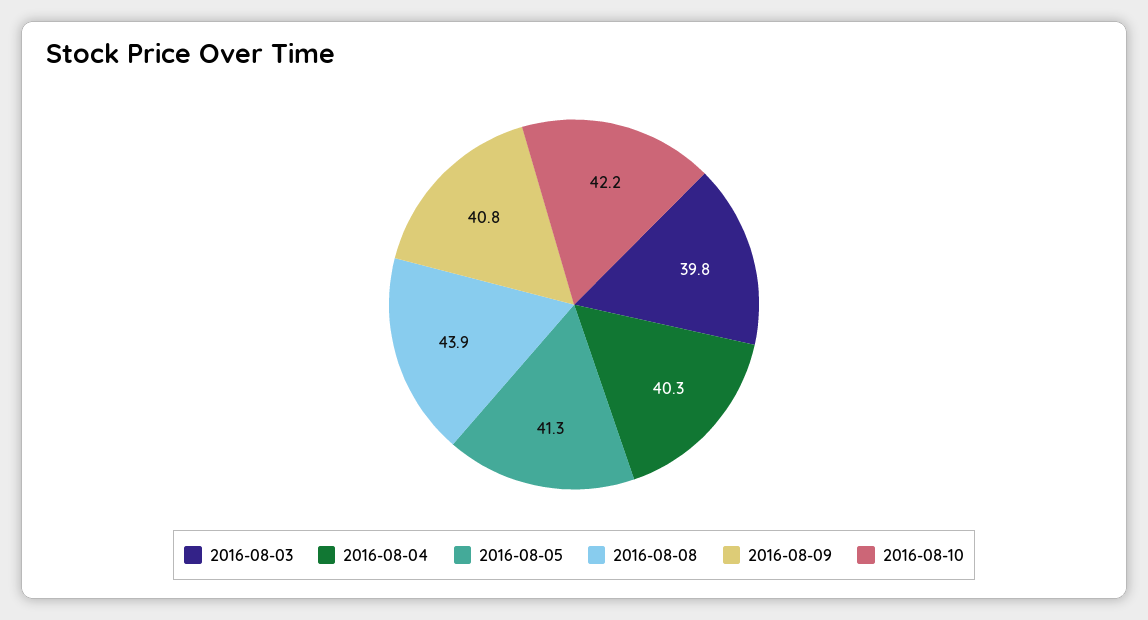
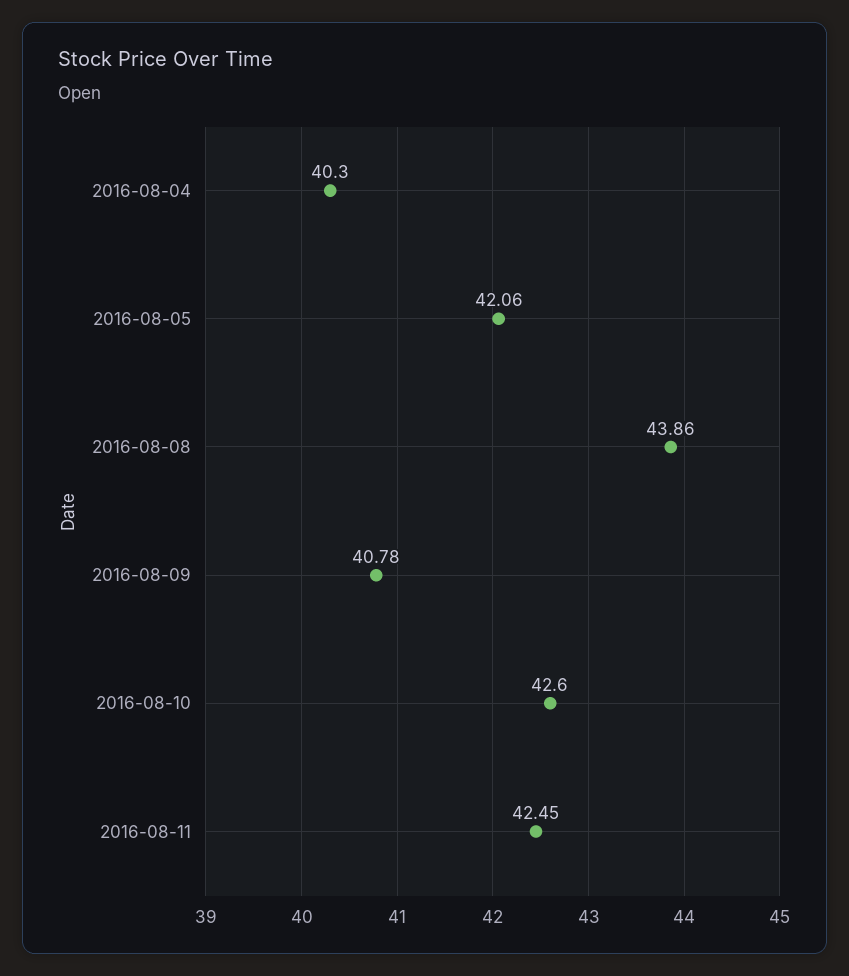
2016-08-03: 39.8 -> none
2016-08-05: 41.3 -> 42.06
2016-08-10: 42.2 -> 42.6
2016-08-11: none -> 42.45

